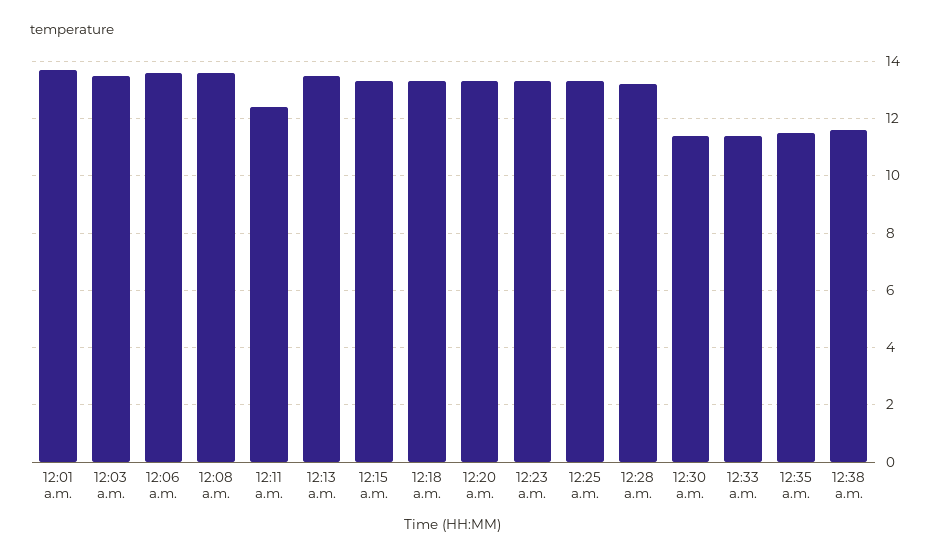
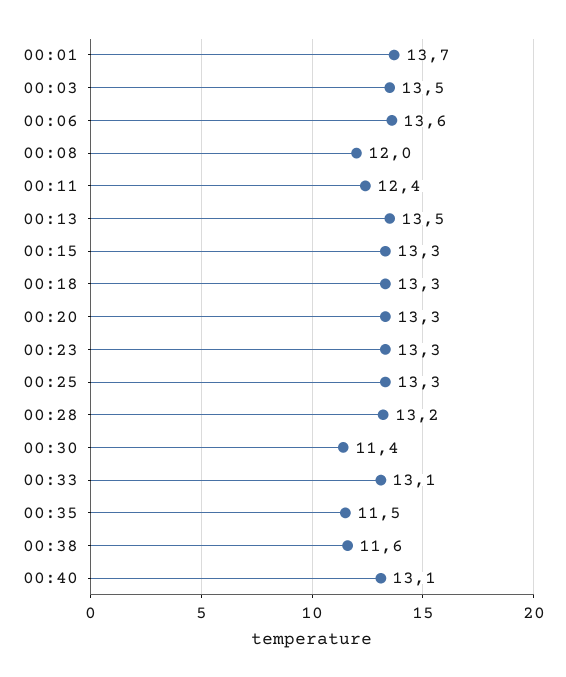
12:08 a.m.: 13.5 -> 12
12:33 a.m.: 11.5 -> 13.1
00:40: none -> 13.1

